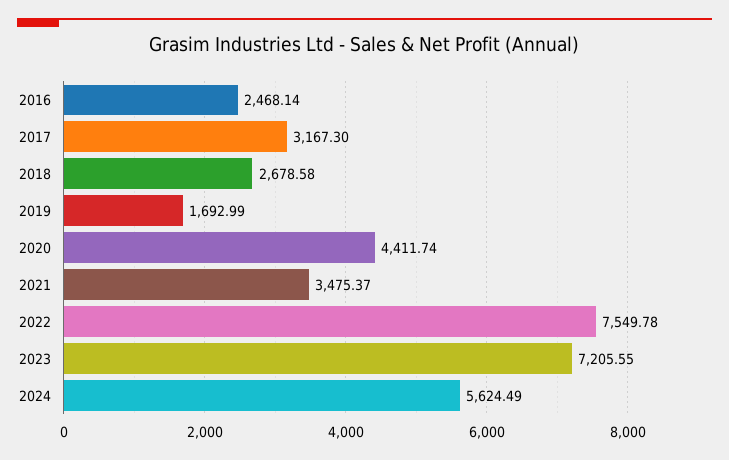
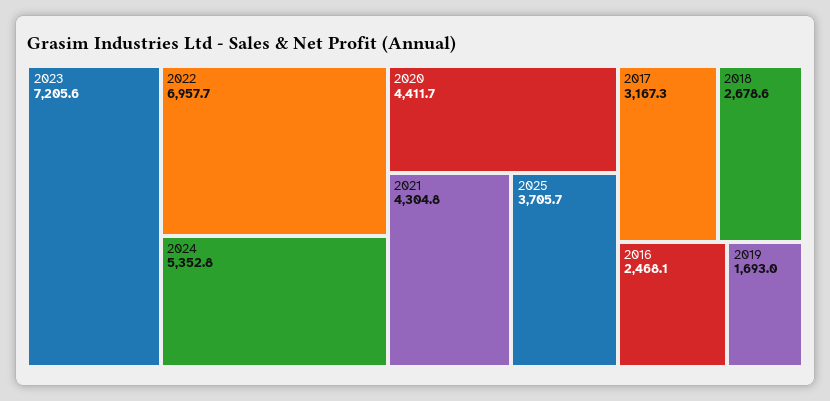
2021: 3475.37 -> 4304.8
2022: 7549.78 -> 6957.7
2024: 5624.49 -> 5352.8
2025: none -> 3705.7

